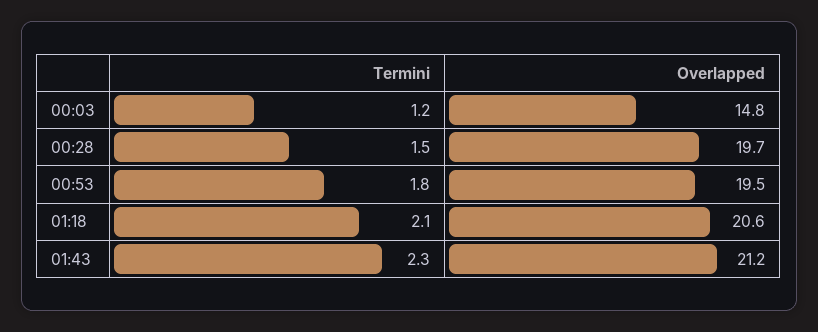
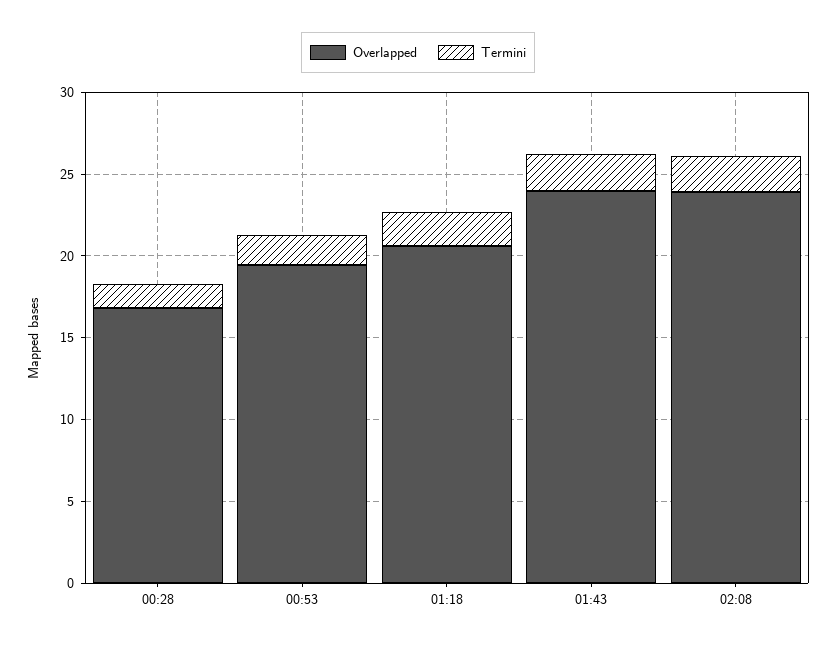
Termini, 00:03: 1.2 -> none
Overlapped, 00:03: 14.8 -> none
Overlapped, 00:28: 19.7 -> 17
Overlapped, 01:43: 21.2 -> 24
Overlapped, 02:08: none -> 24
Termini, 02:08: none -> 2

